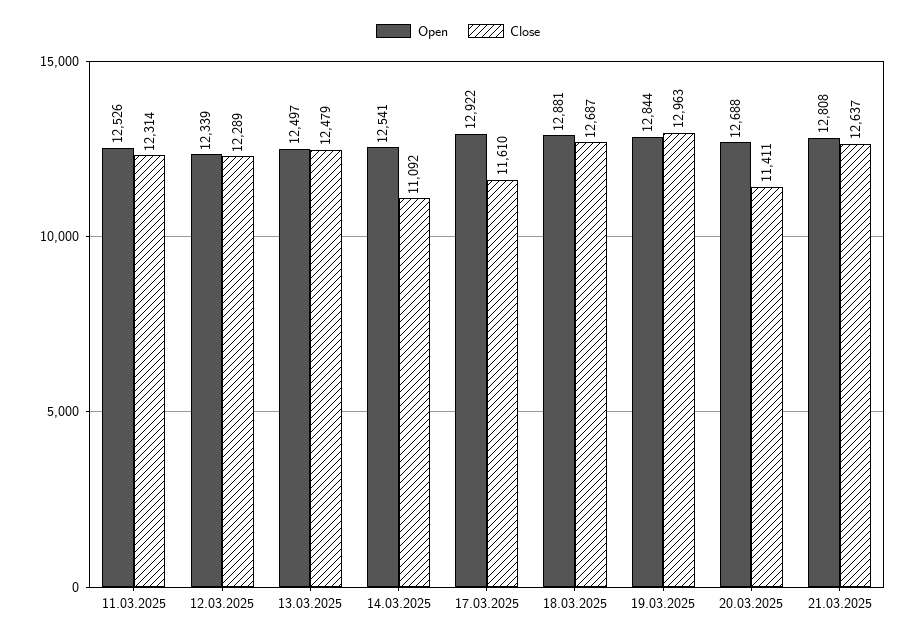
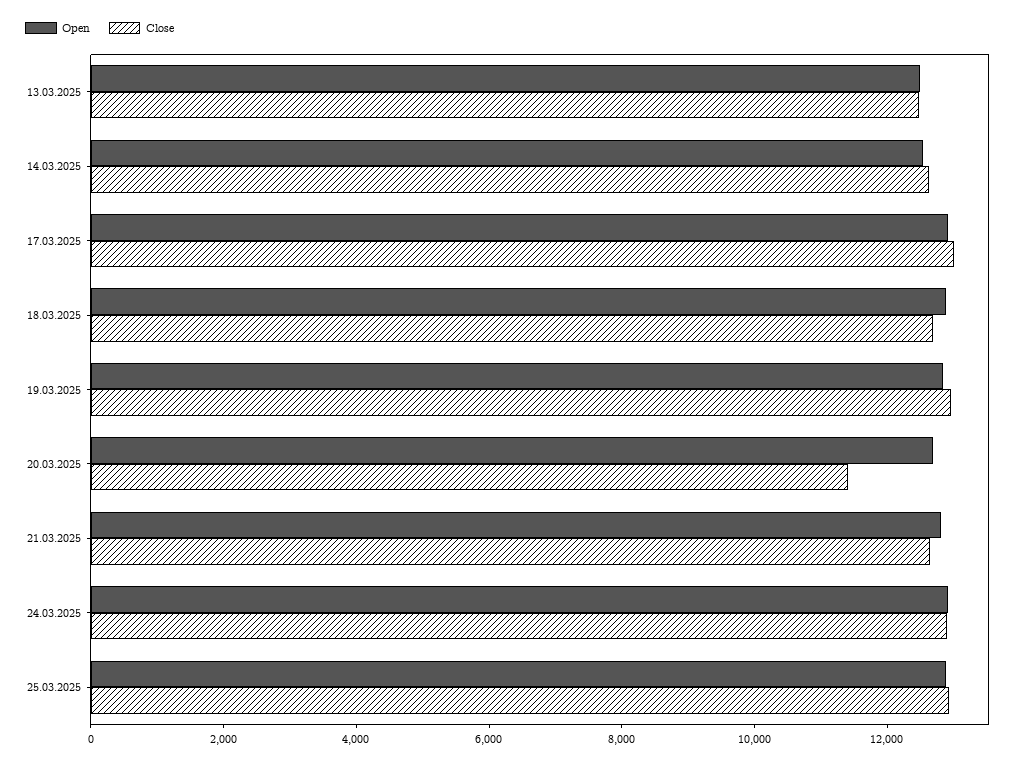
Open, 11.03.2025: 12526 -> none
Close, 11.03.2025: 12314 -> none
Open, 12.03.2025: 12339 -> none
Close, 12.03.2025: 12289 -> none
Close, 14.03.2025: 11092 -> 12500
Close, 17.03.2025: 11610 -> 13000
Open, 24.03.2025: none -> 13000
Close, 24.03.2025: none -> 13000
Open, 25.03.2025: none -> 13000
Close, 25.03.2025: none -> 13000

